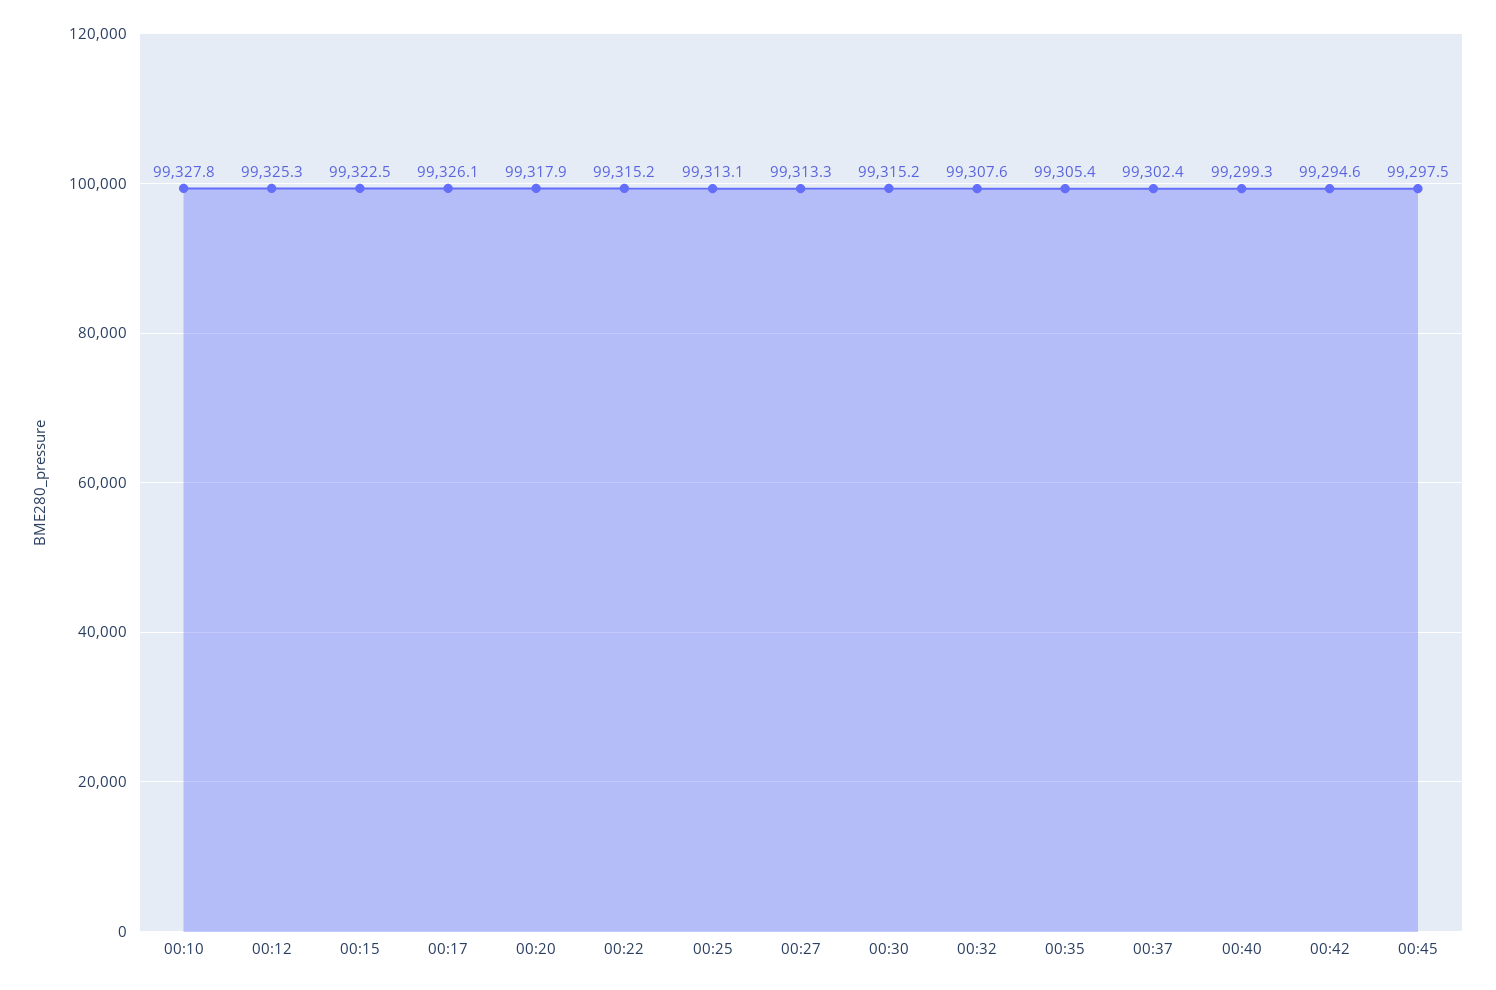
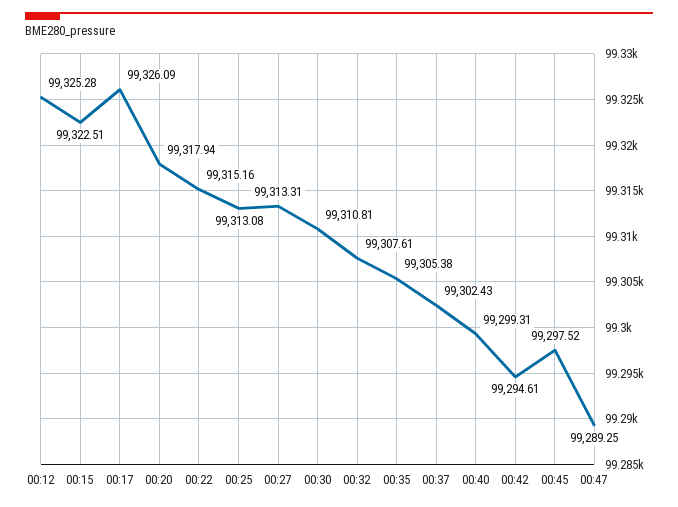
00:10: 99327.8 -> none
00:30: 99315.2 -> 99310.81
00:47: none -> 99289.25

